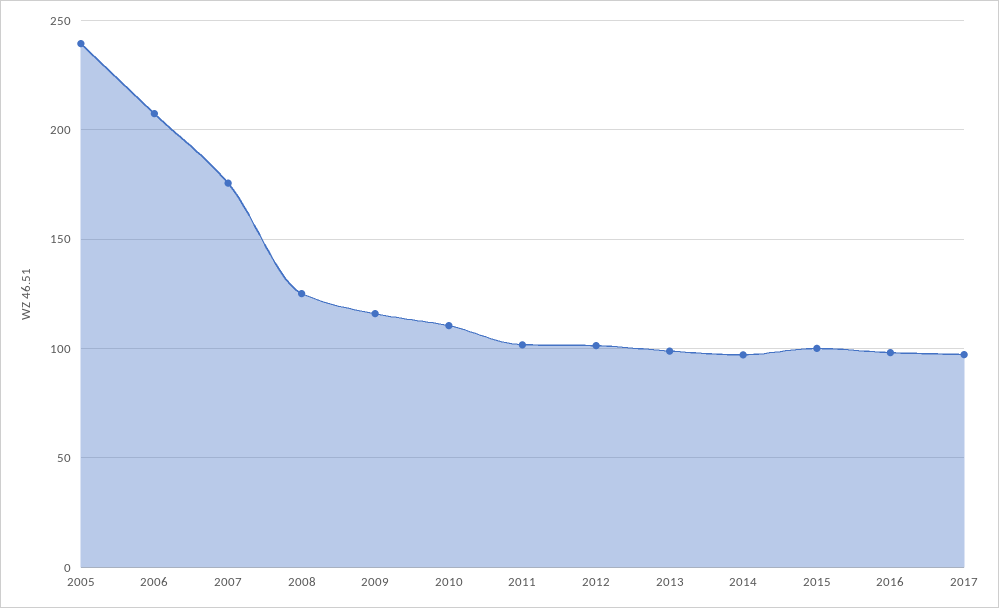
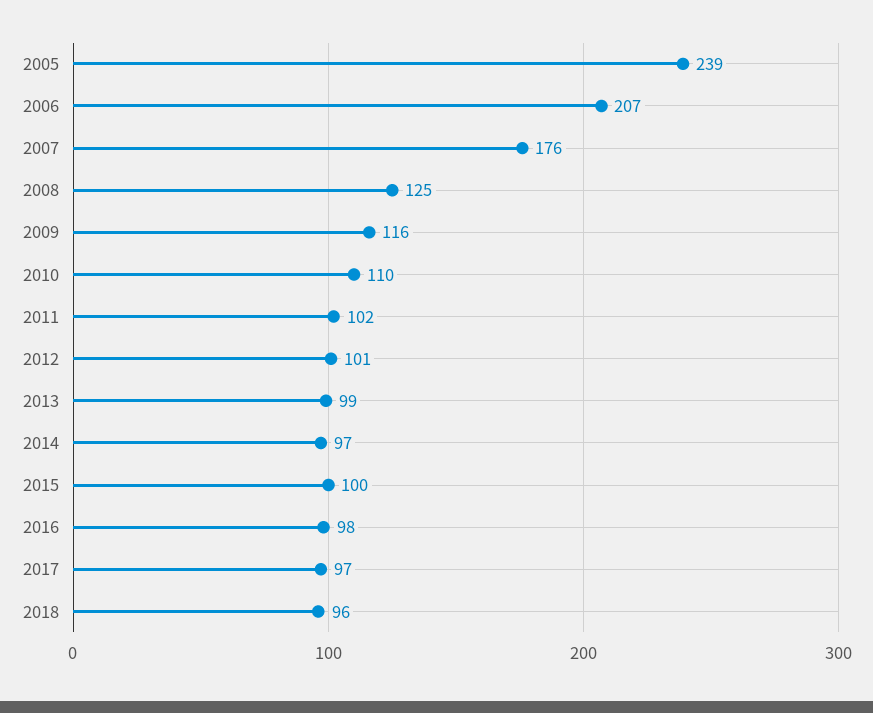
2018: none -> 96

